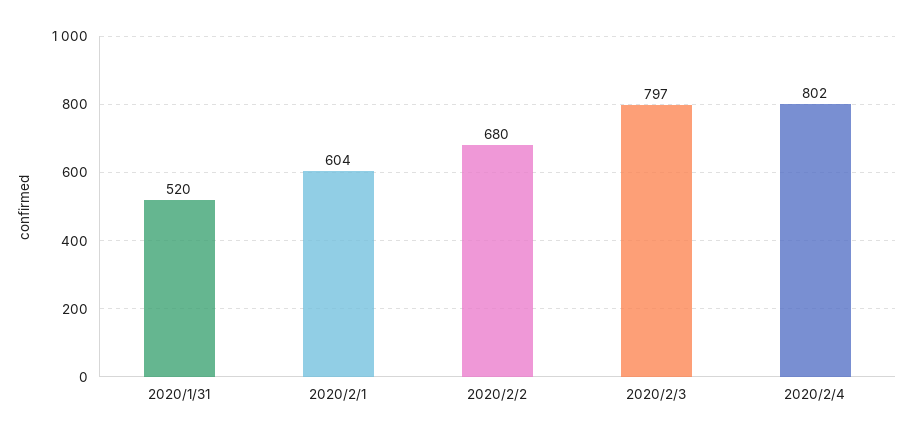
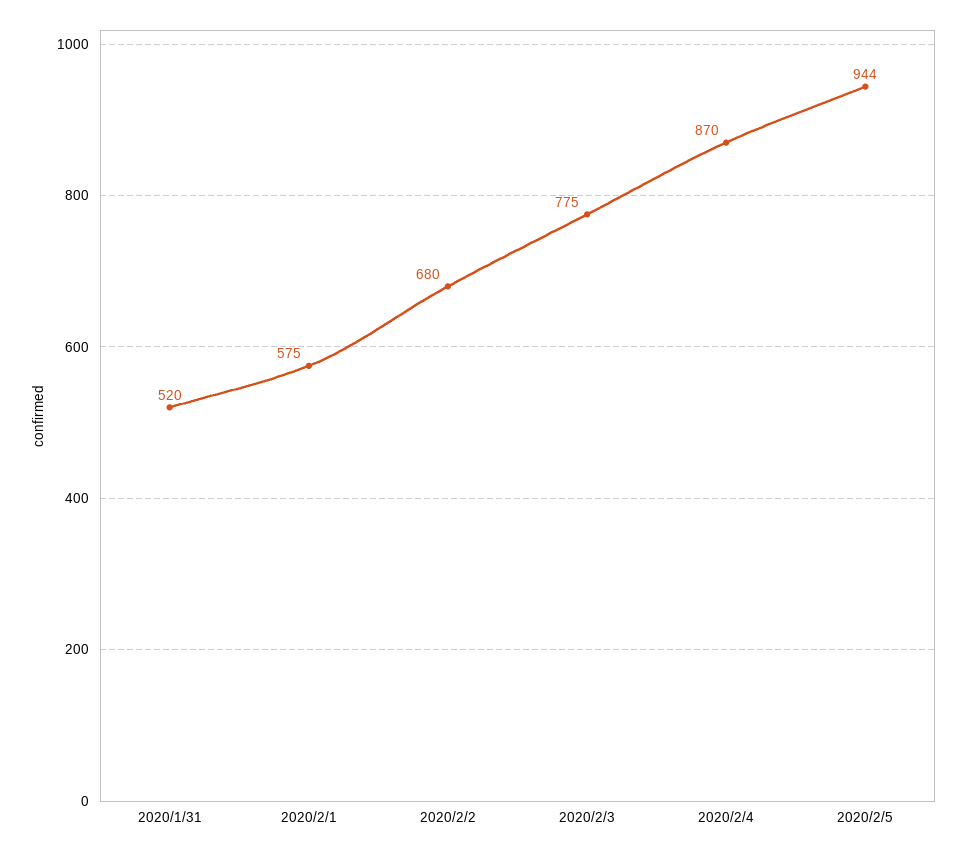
2020/2/1: 604 -> 575
2020/2/3: 797 -> 775
2020/2/4: 802 -> 870
2020/2/5: none -> 944

